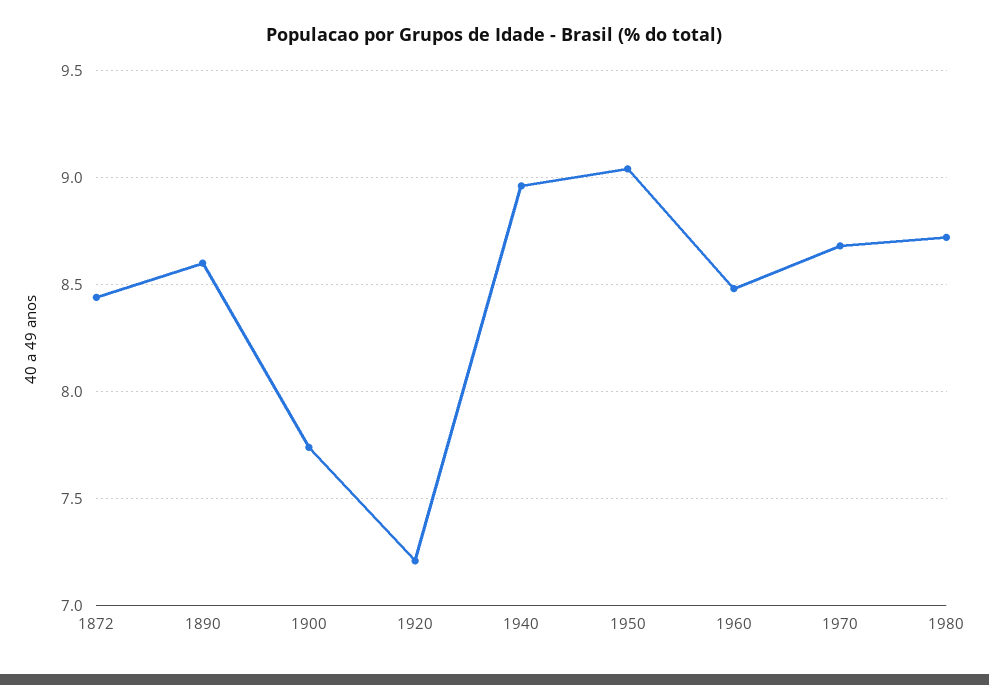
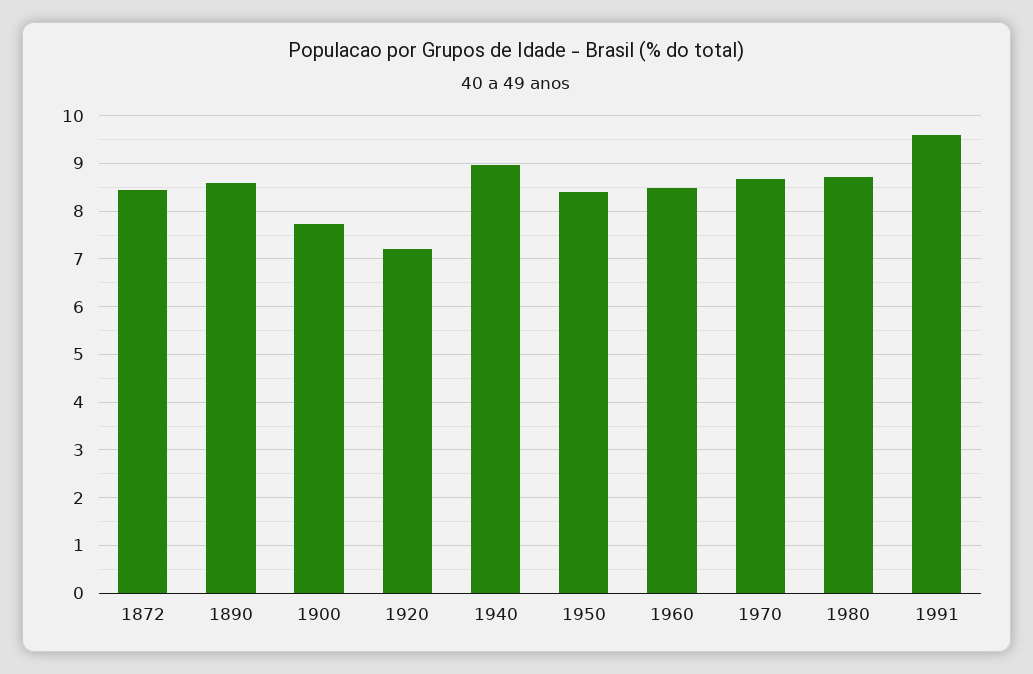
1950: 9.05 -> 8.4
1991: none -> 9.6

